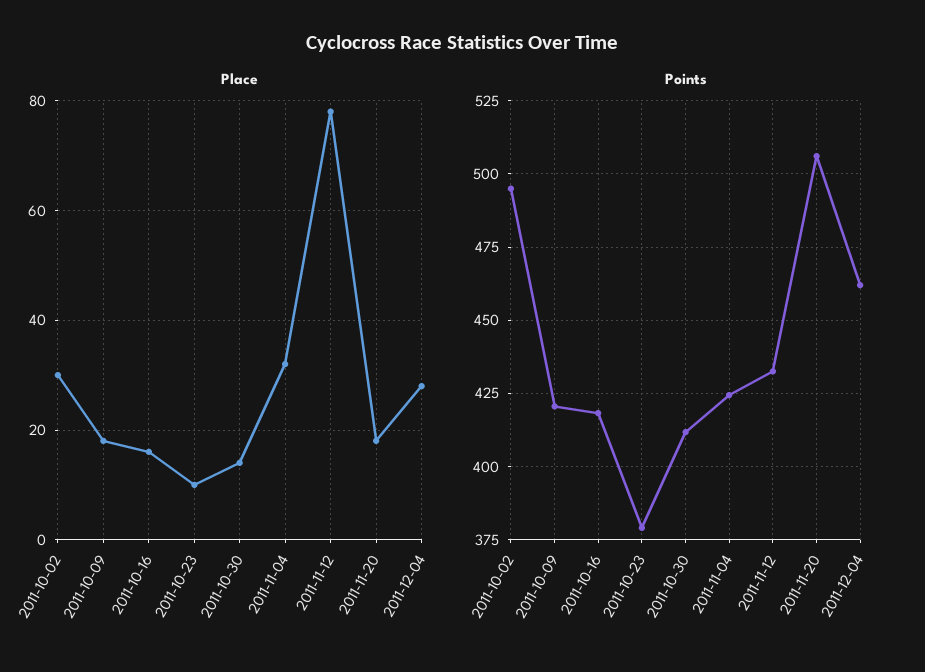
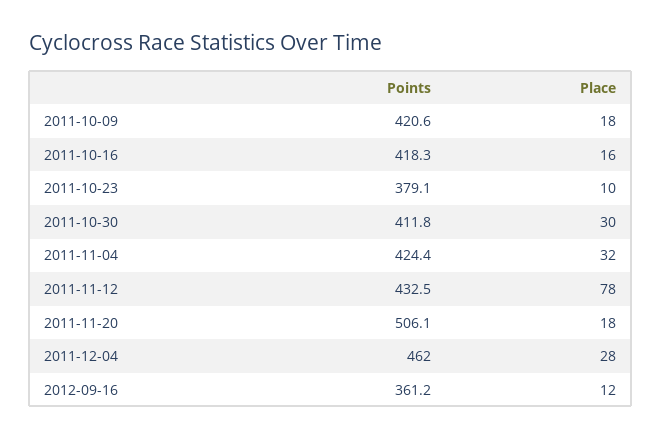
Place, 2011-10-02: 30 -> none
Place, 2011-10-30: 15 -> 30
Points, 2011-10-02: 495 -> none
Points, 2012-09-16: none -> 361.2
Place, 2012-09-16: none -> 12

